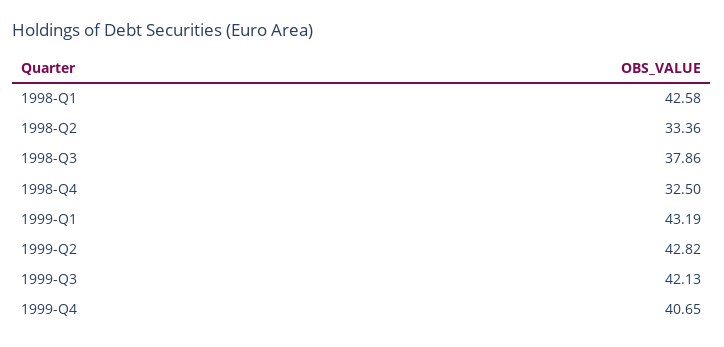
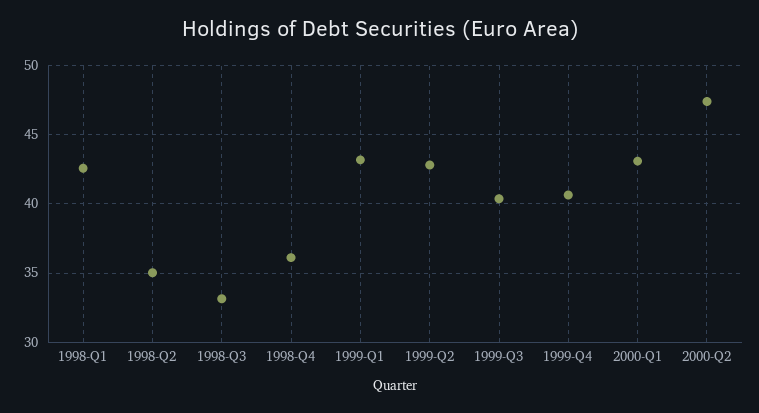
1998-Q2: 33.36 -> 35
1998-Q3: 37.86 -> 33
1998-Q4: 32.5 -> 36
1999-Q3: 42.13 -> 40.5
2000-Q1: none -> 43
2000-Q2: none -> 47.5

